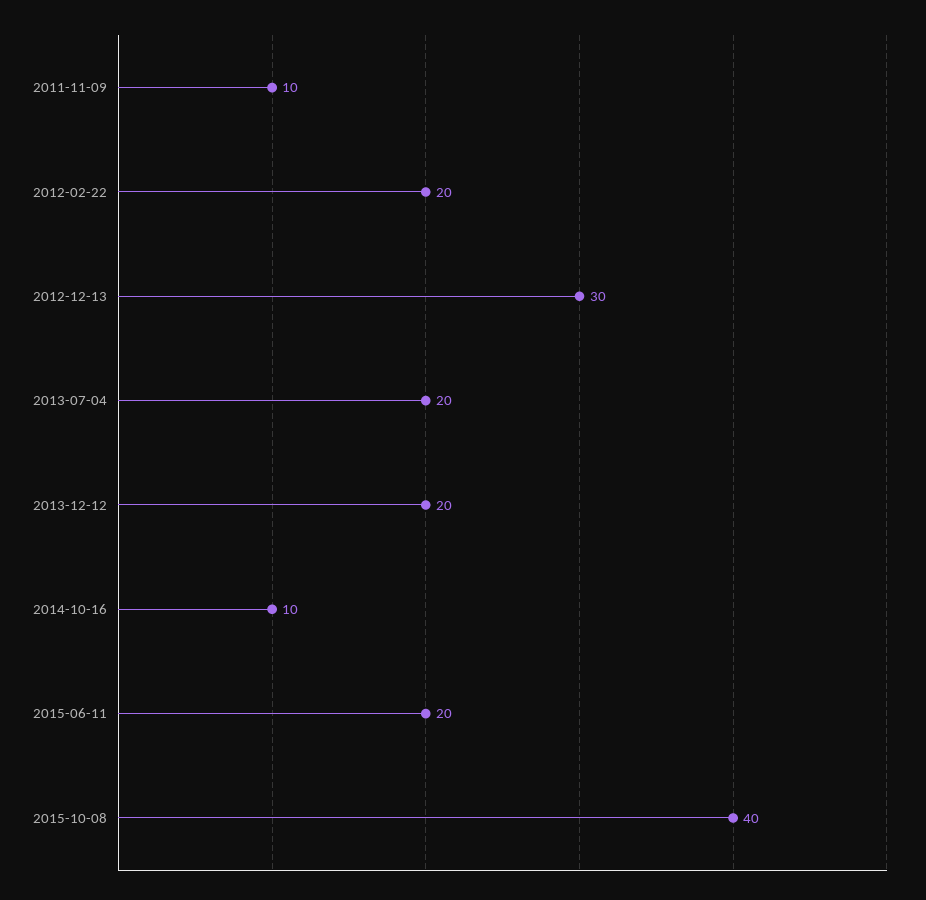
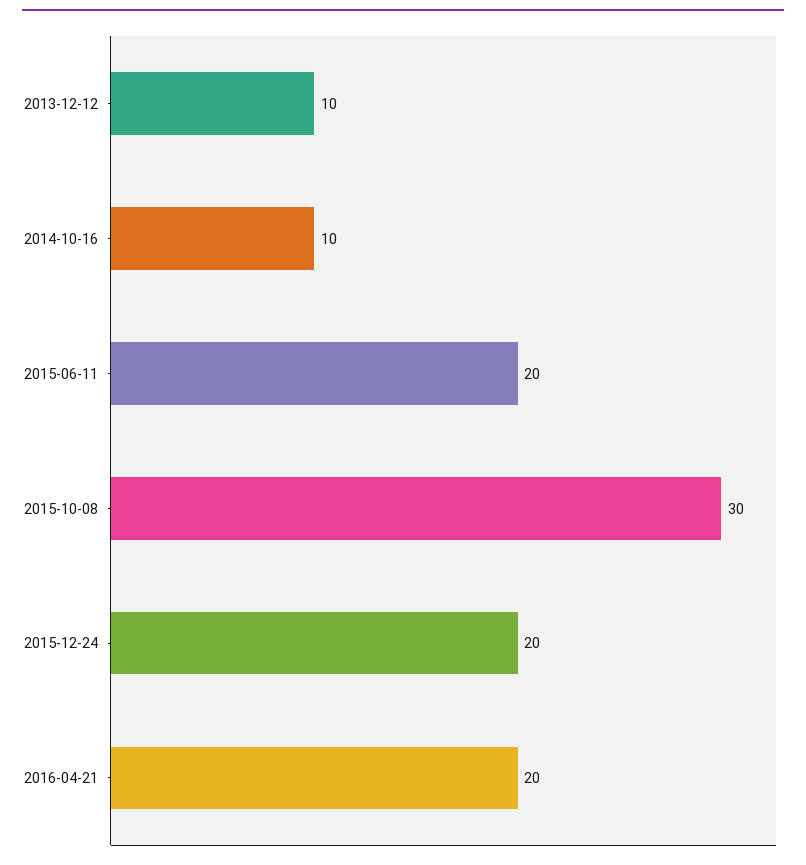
2011-11-09: 10 -> none
2012-02-22: 20 -> none
2012-12-13: 30 -> none
2013-07-04: 20 -> none
2013-12-12: 20 -> 10
2015-10-08: 40 -> 30
2015-12-24: none -> 20
2016-04-21: none -> 20

